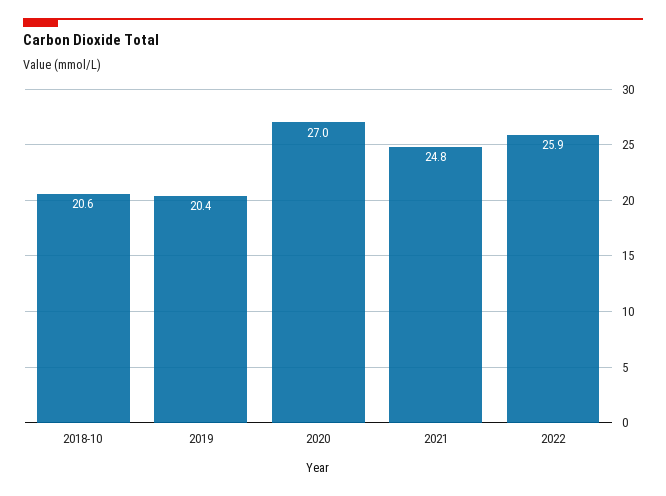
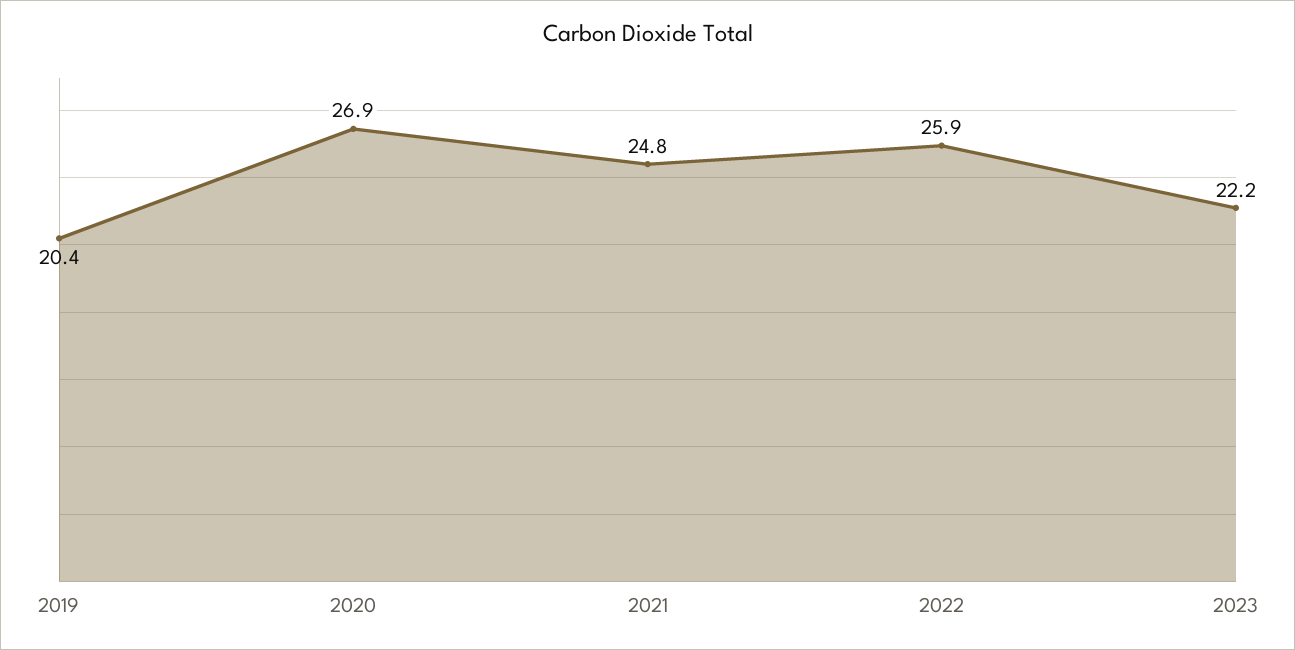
2018-10: 20.6 -> none
2020: 27 -> 26.9
2023: none -> 22.2

